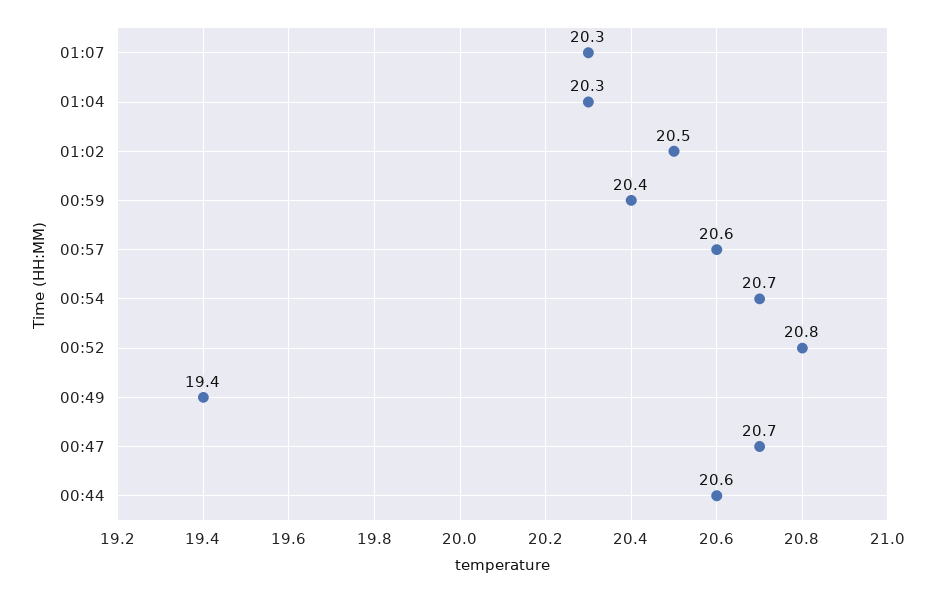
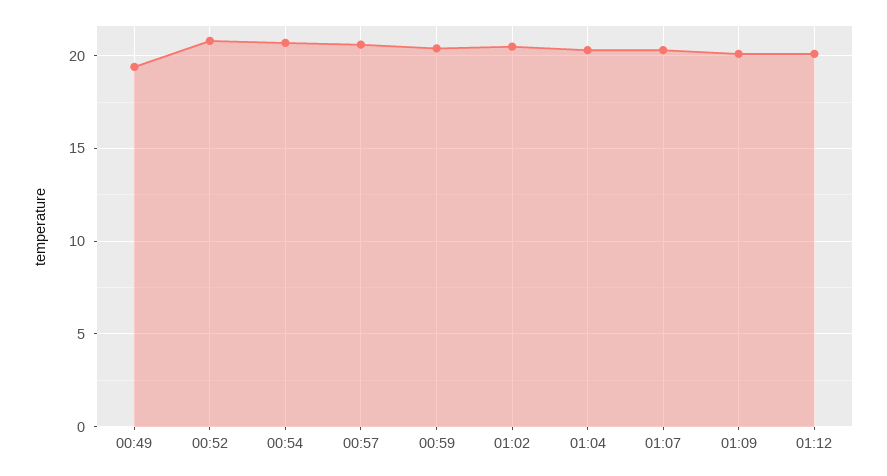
00:47: 20.7 -> none
00:44: 20.6 -> none
01:09: none -> 20
01:12: none -> 20

